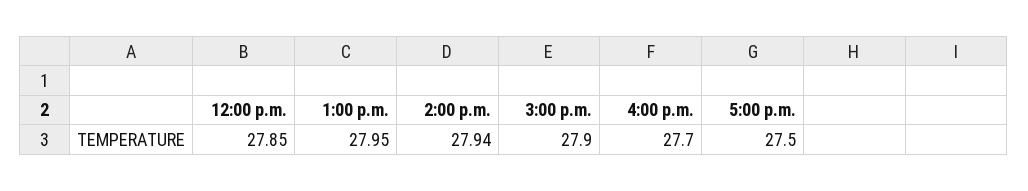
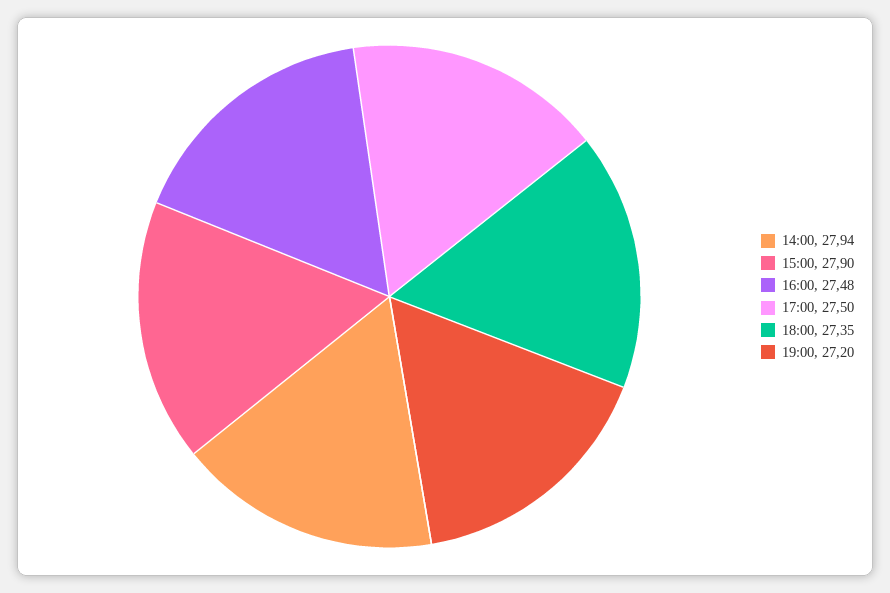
12:00 p.m.: 27.85 -> none
1:00 p.m.: 27.95 -> none
4:00 p.m.: 27.7 -> 27.48
18:00: none -> 27.35
19:00: none -> 27.2

